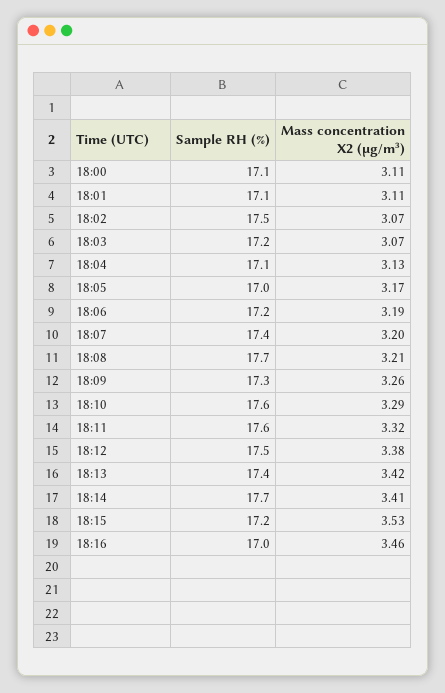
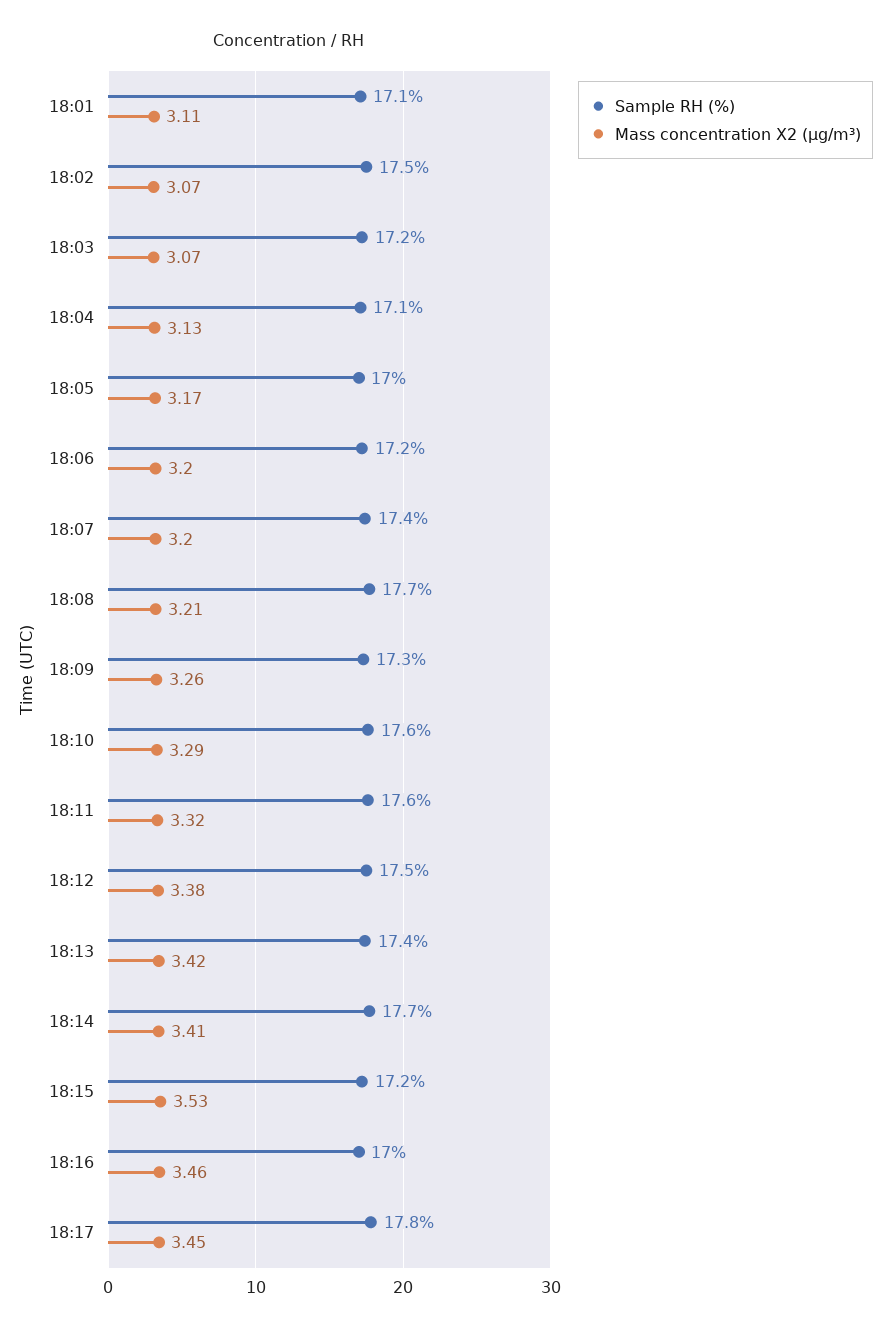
Sample RH (%), 18:00: 17.1 -> none
Mass concentration X2 (μg/m³), 18:00: 3.11 -> none
Mass concentration X2 (μg/m³), 18:06: 3.19 -> 3.2
Sample RH (%), 18:17: none -> 17.8
Mass concentration X2 (μg/m³), 18:17: none -> 3.45

